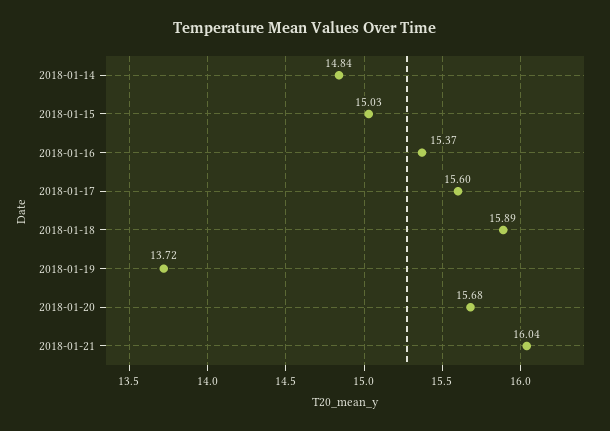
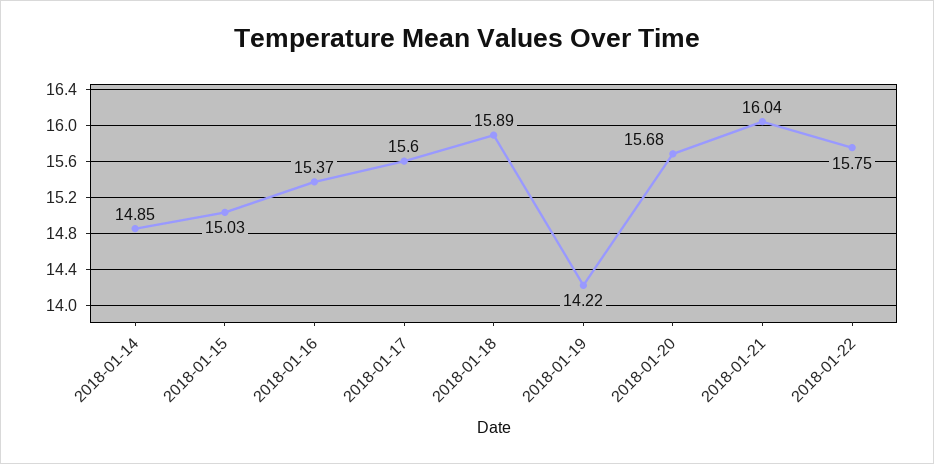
2018-01-14: 14.84 -> 14.85
2018-01-19: 13.72 -> 14.22
2018-01-22: none -> 15.75

